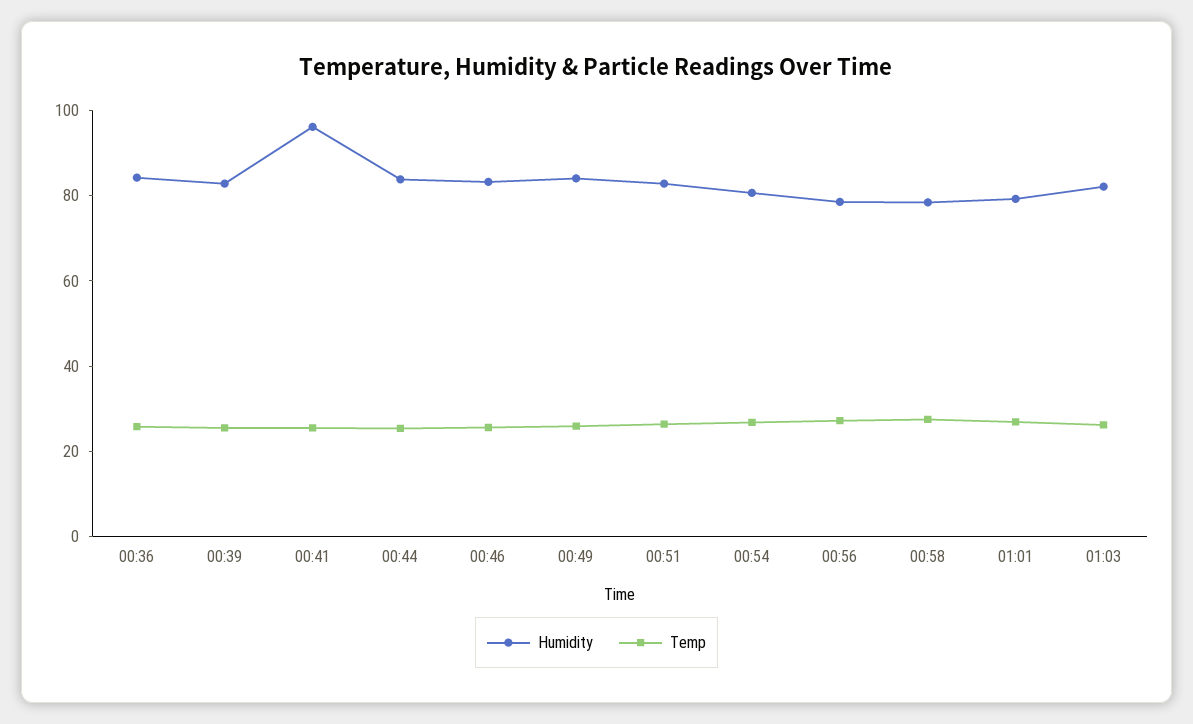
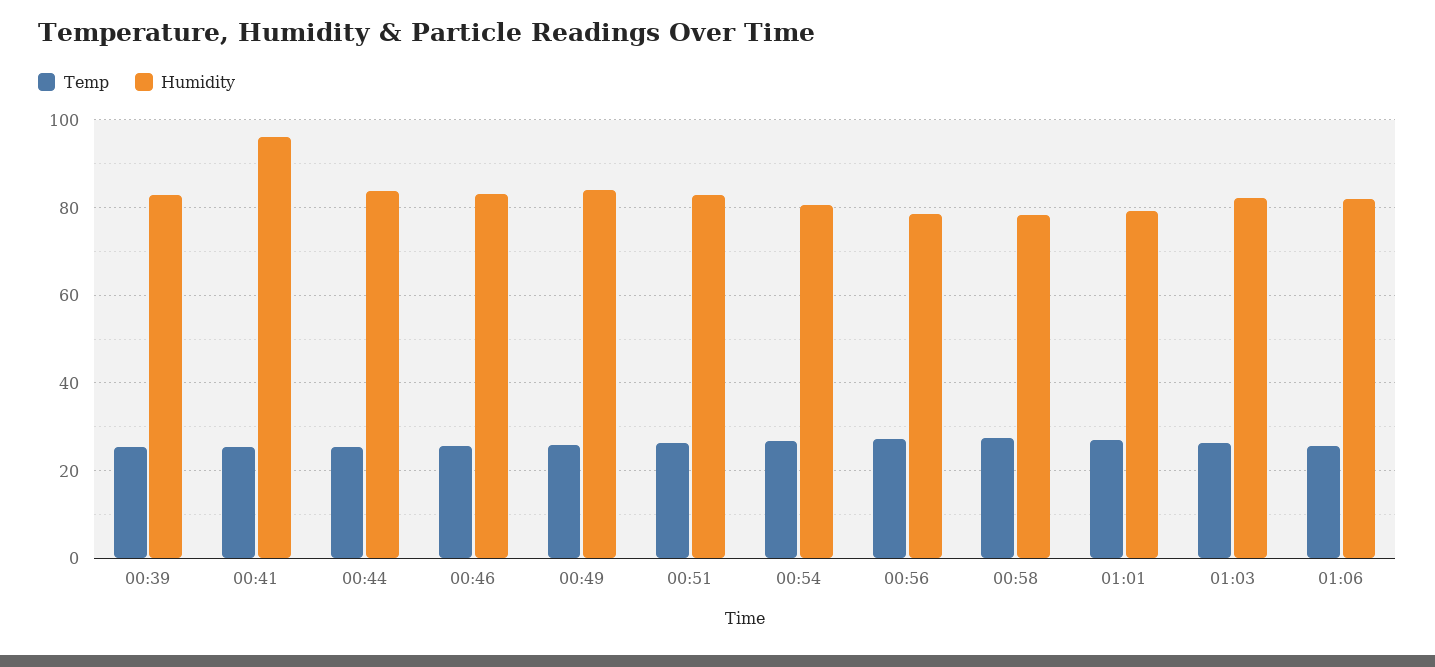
Humidity, 00:36: 85 -> none
Temp, 00:36: 25 -> none
Temp, 01:06: none -> 26
Humidity, 01:06: none -> 82

